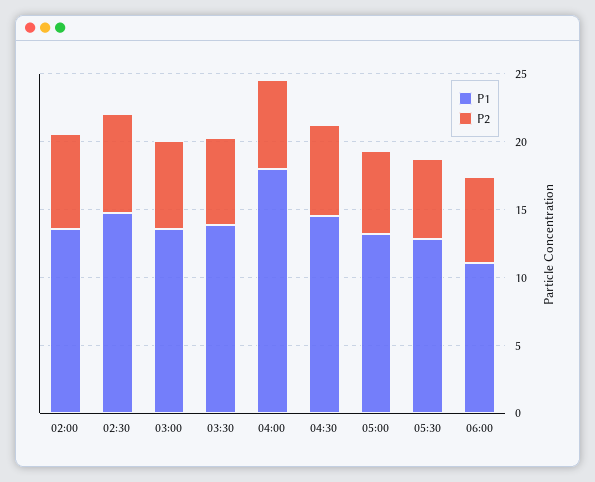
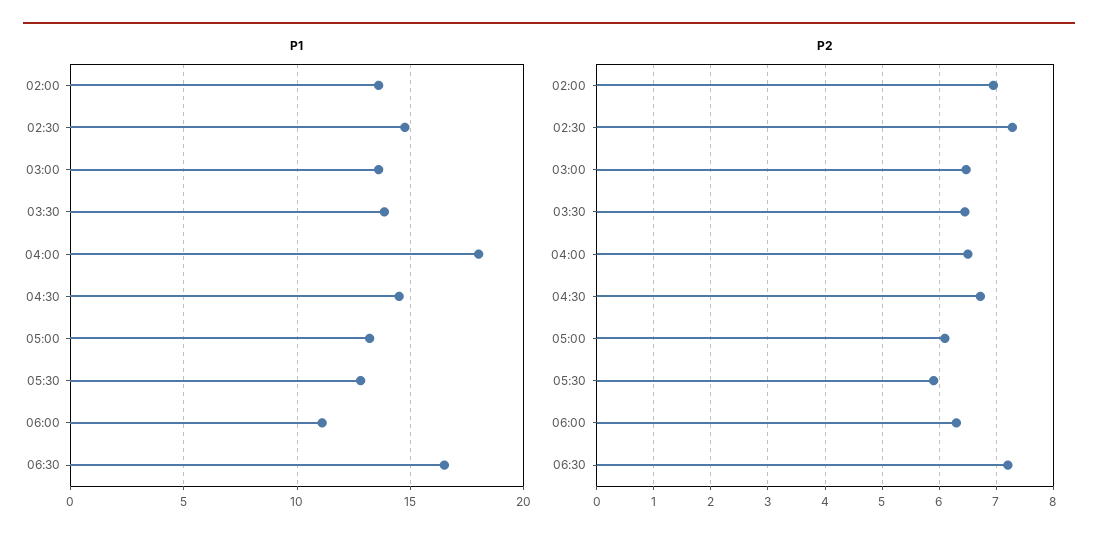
P1, 06:30: none -> 16.5
P2, 06:30: none -> 7.2

